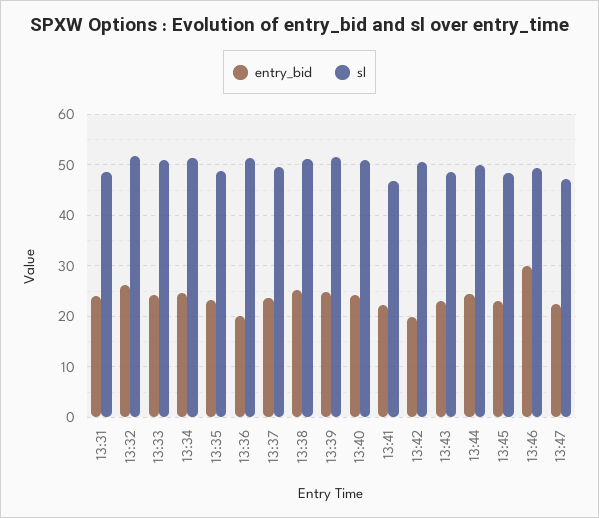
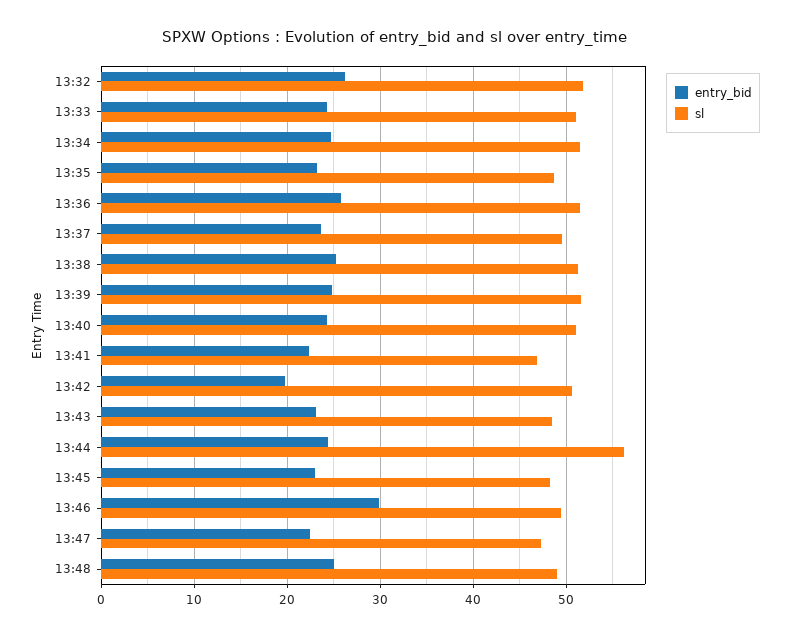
entry_bid, 13:31: 24 -> none
sl, 13:31: 48 -> none
entry_bid, 13:36: 20 -> 26
sl, 13:44: 50 -> 56
entry_bid, 13:48: none -> 25
sl, 13:48: none -> 49

